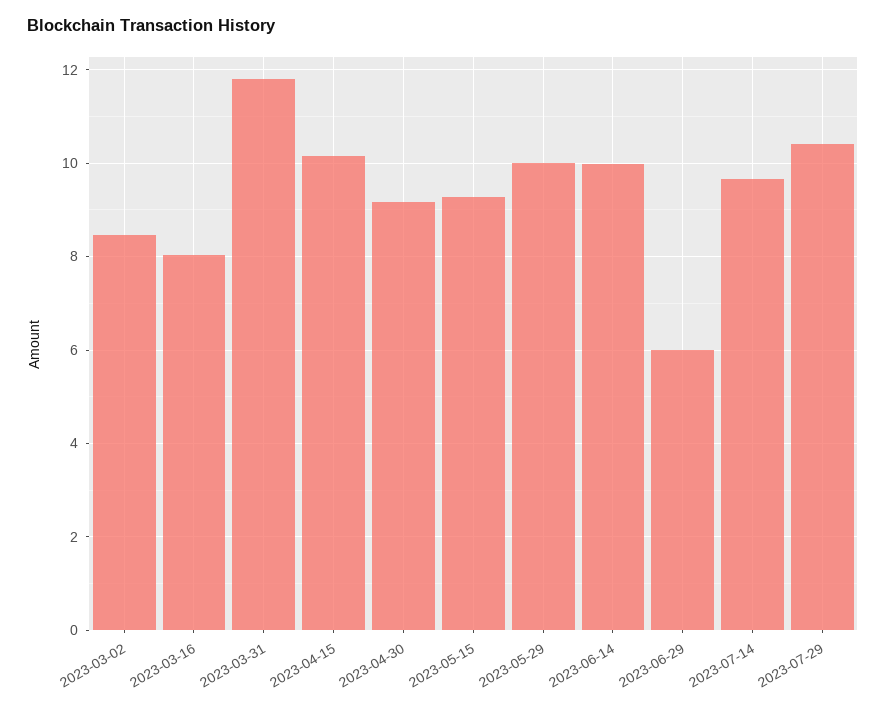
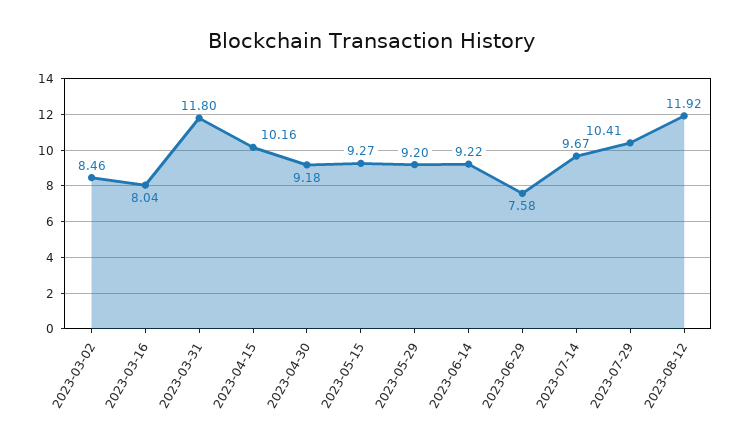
2023-05-29: 10 -> 9.2
2023-06-14: 10 -> 9.22
2023-06-29: 6 -> 7.58
2023-08-12: none -> 11.92

